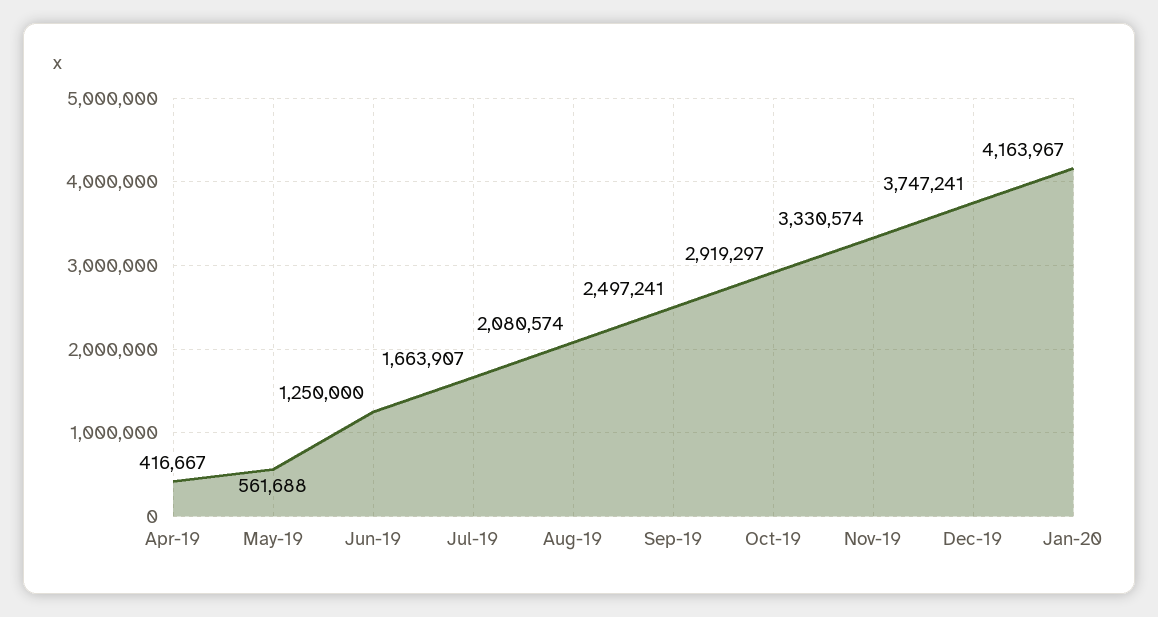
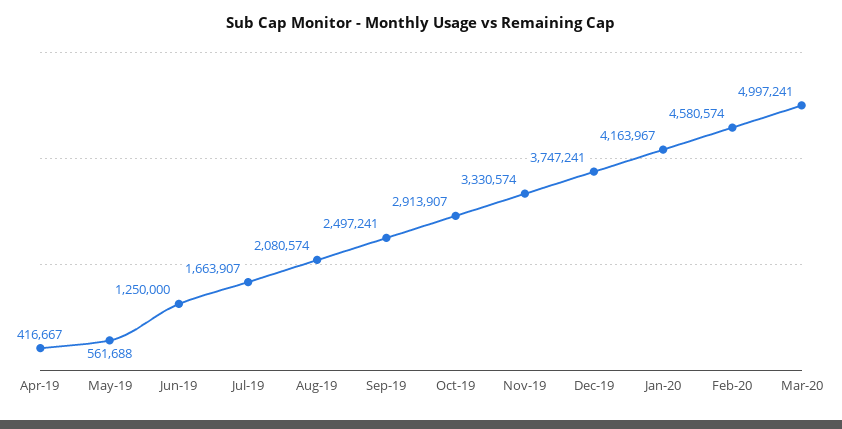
Oct-19: 2919297 -> 2913907
Feb-20: none -> 4580574
Mar-20: none -> 4997241

